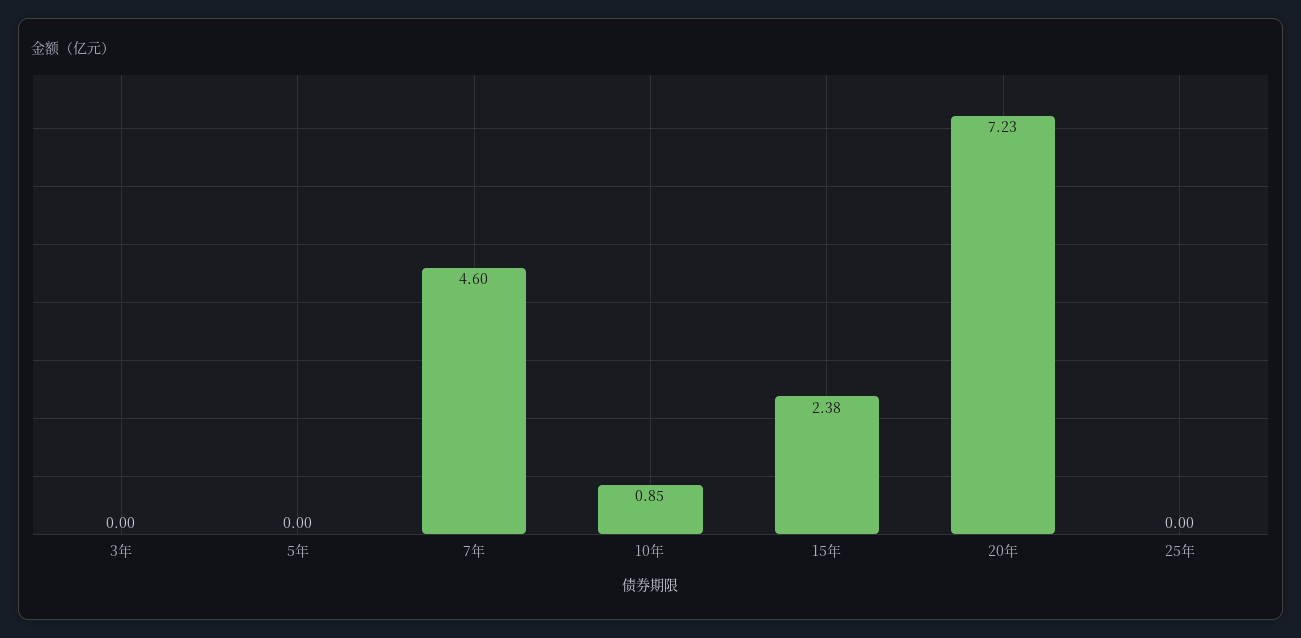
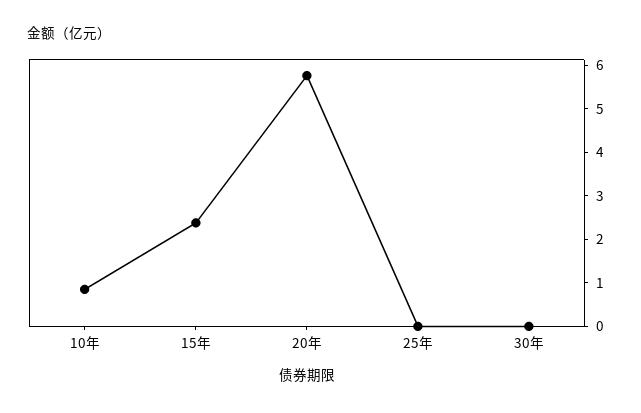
3年: 0 -> none
5年: 0 -> none
7年: 4.6 -> none
20年: 7.23 -> 5.8
30年: none -> 0

